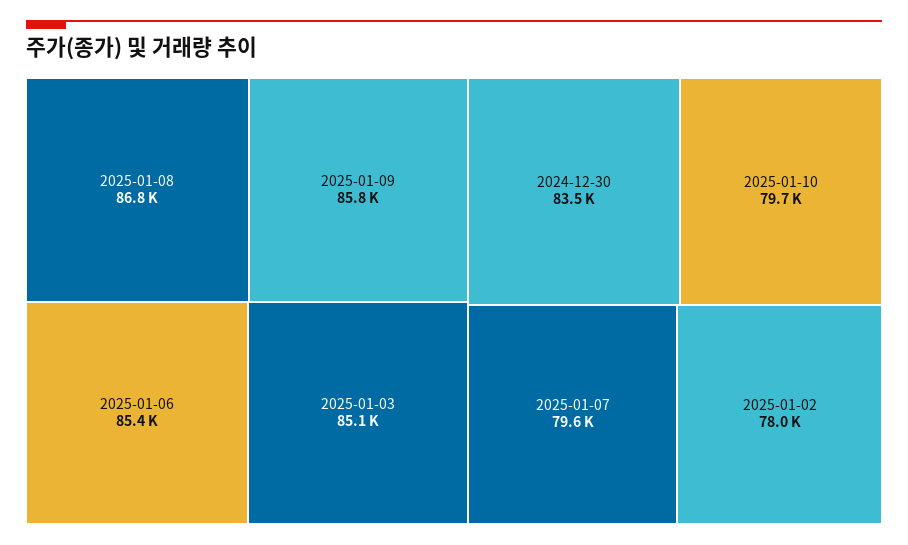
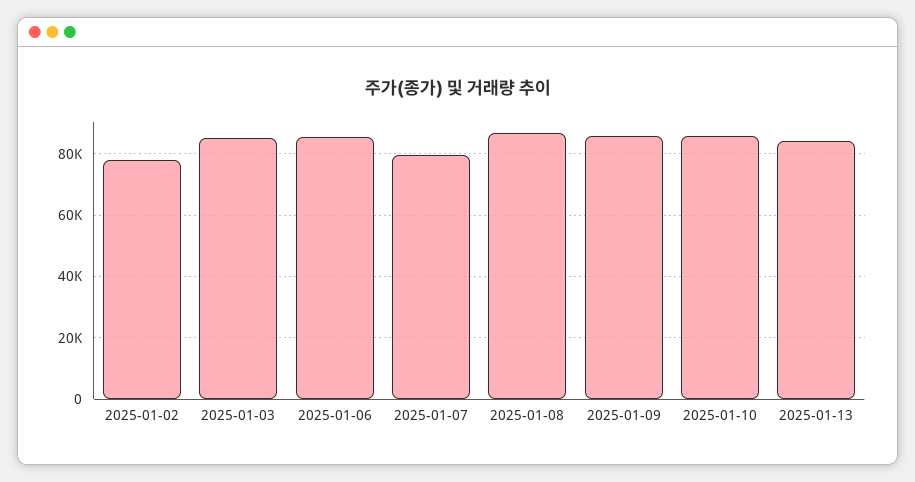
2024-12-30: 83500 -> none
2025-01-10: 79700 -> 86000
2025-01-13: none -> 84000

